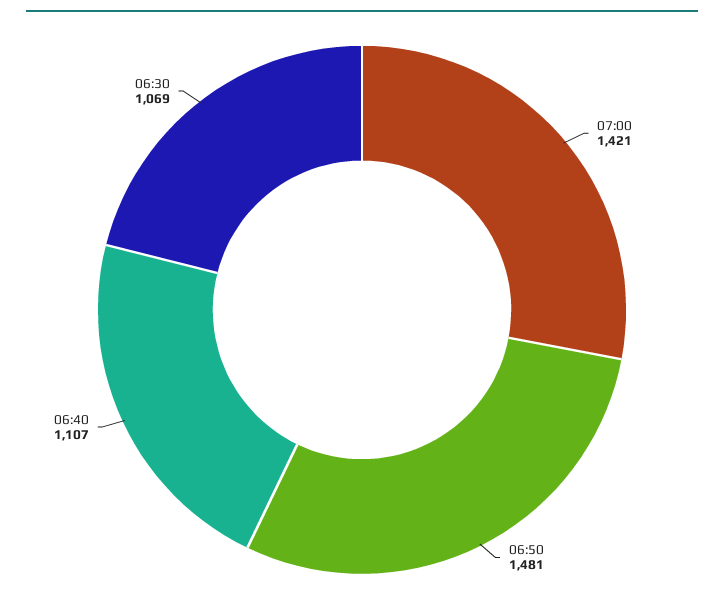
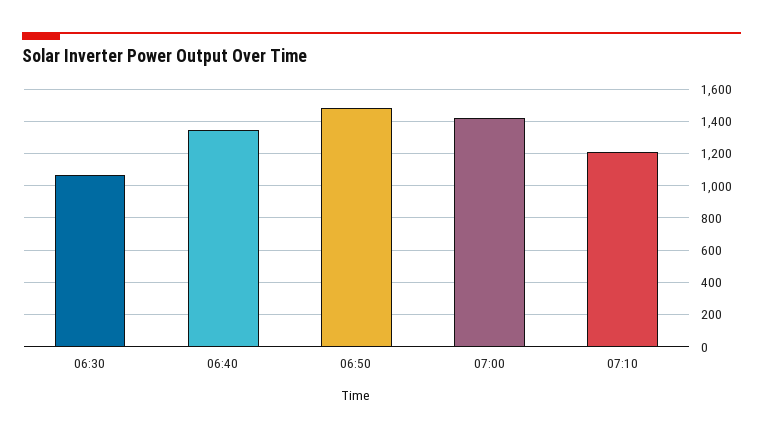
06:40: 1107 -> 1350
07:10: none -> 1200

